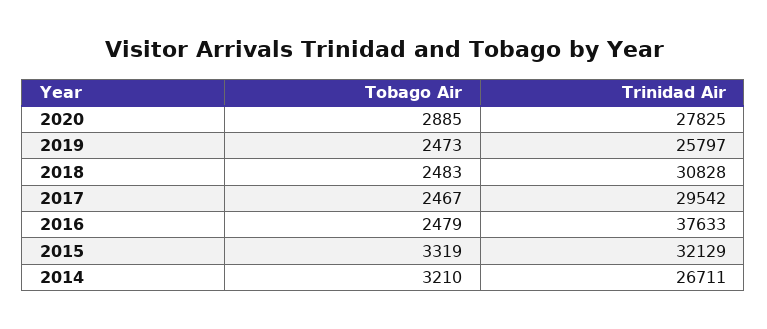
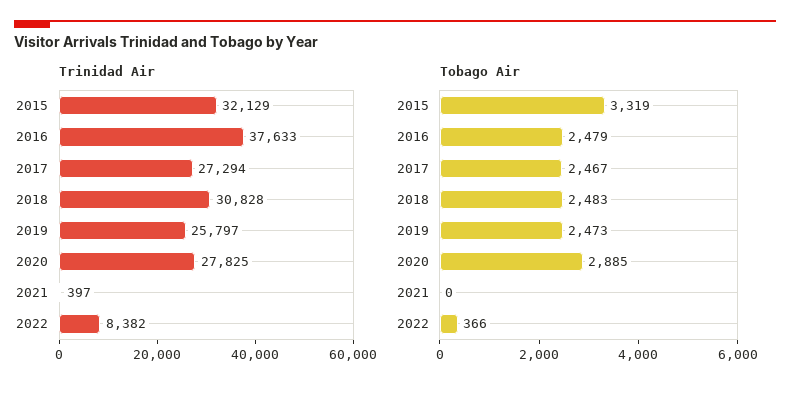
Trinidad Air, 2017: 29542 -> 27294
Tobago Air, 2014: 3210 -> none
Trinidad Air, 2014: 26711 -> none
Trinidad Air, 2021: none -> 397
Trinidad Air, 2022: none -> 8382
Tobago Air, 2021: none -> 0
Tobago Air, 2022: none -> 366

